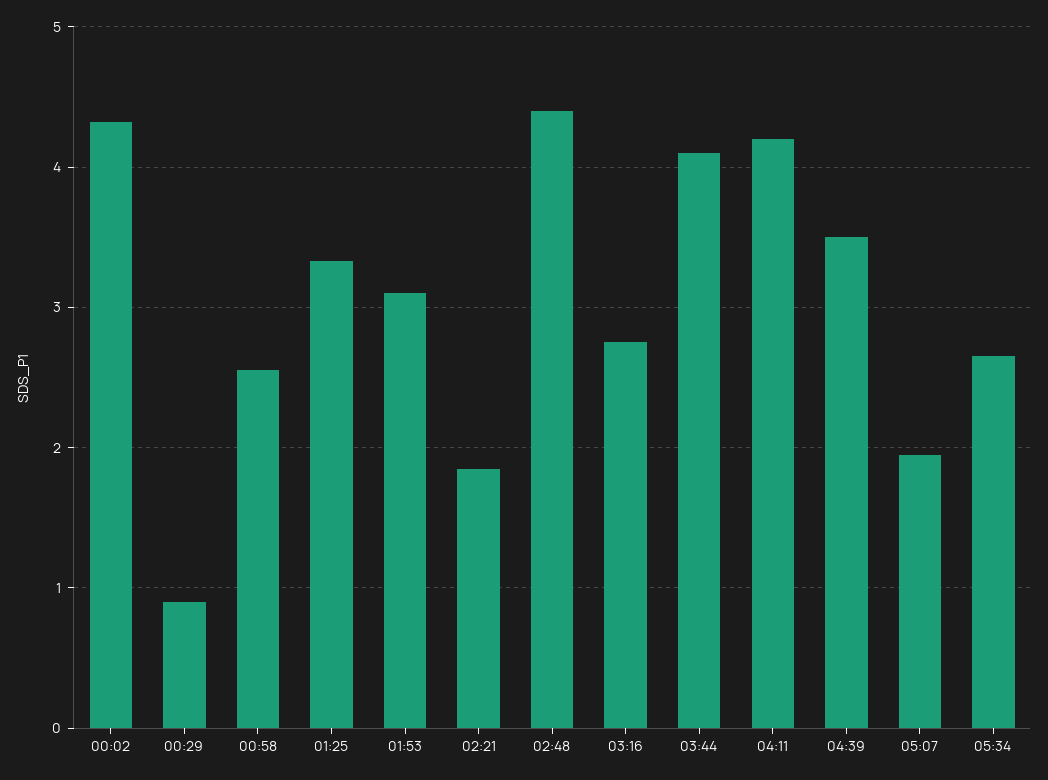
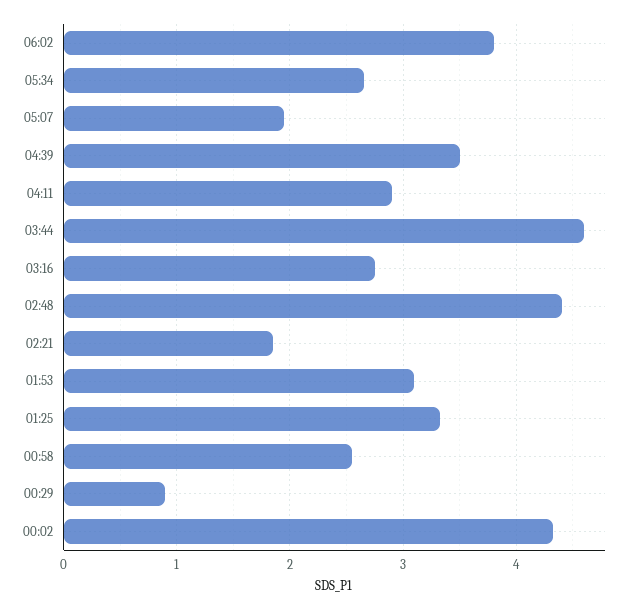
03:44: 4.1 -> 4.6
04:11: 4.2 -> 2.9
06:02: none -> 3.8

